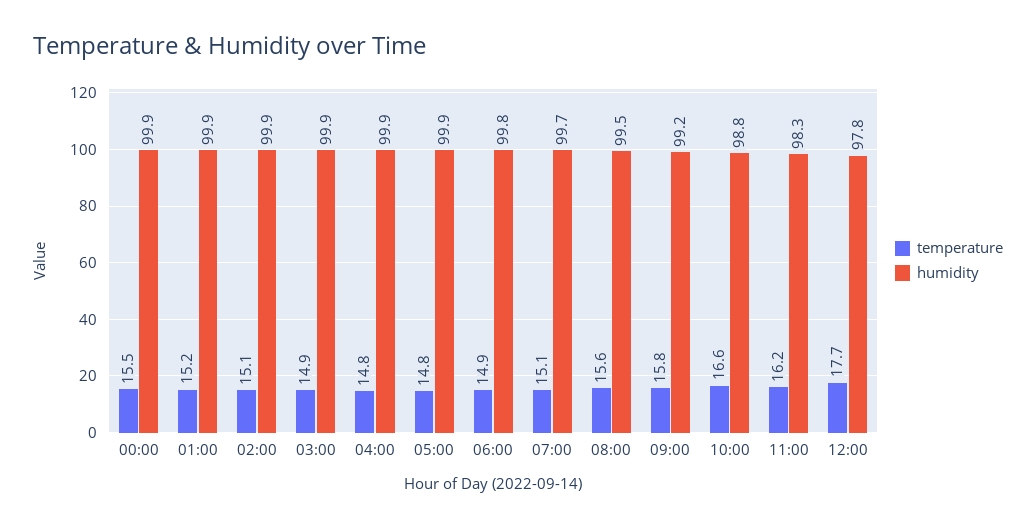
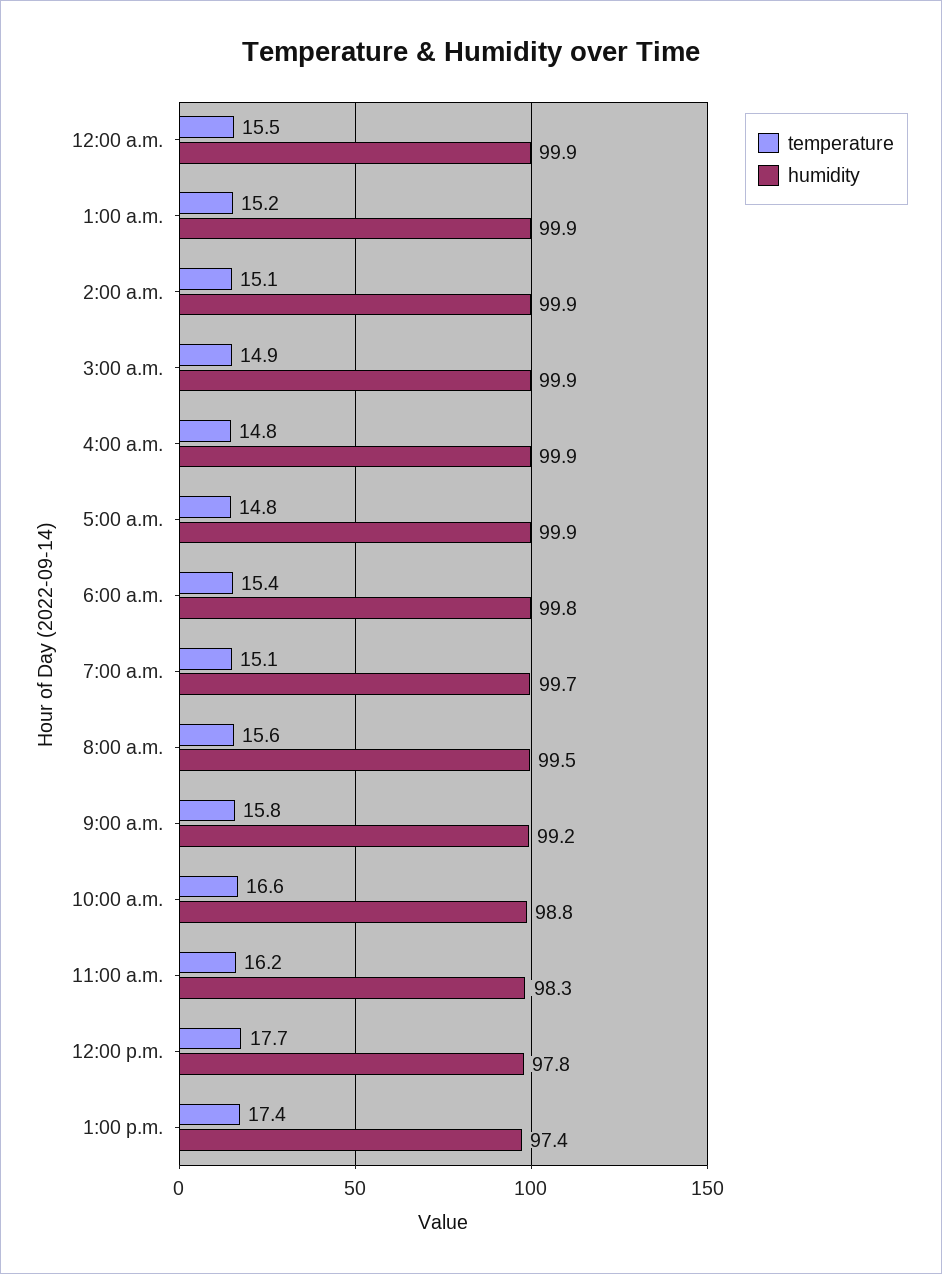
temperature, 06:00: 14.9 -> 15.4
temperature, 1:00 p.m.: none -> 17.4
humidity, 1:00 p.m.: none -> 97.4

